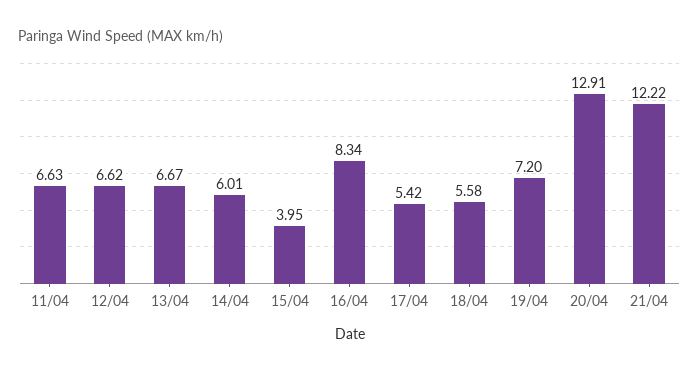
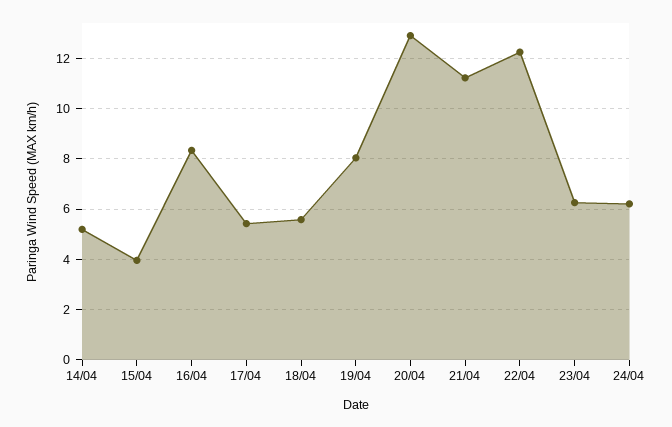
11/04: 6.63 -> none
12/04: 6.62 -> none
13/04: 6.67 -> none
14/04: 6.01 -> 5.25
19/04: 7.2 -> 8
21/04: 12.22 -> 11.25
22/04: none -> 12.25
23/04: none -> 6.25
24/04: none -> 6.25

